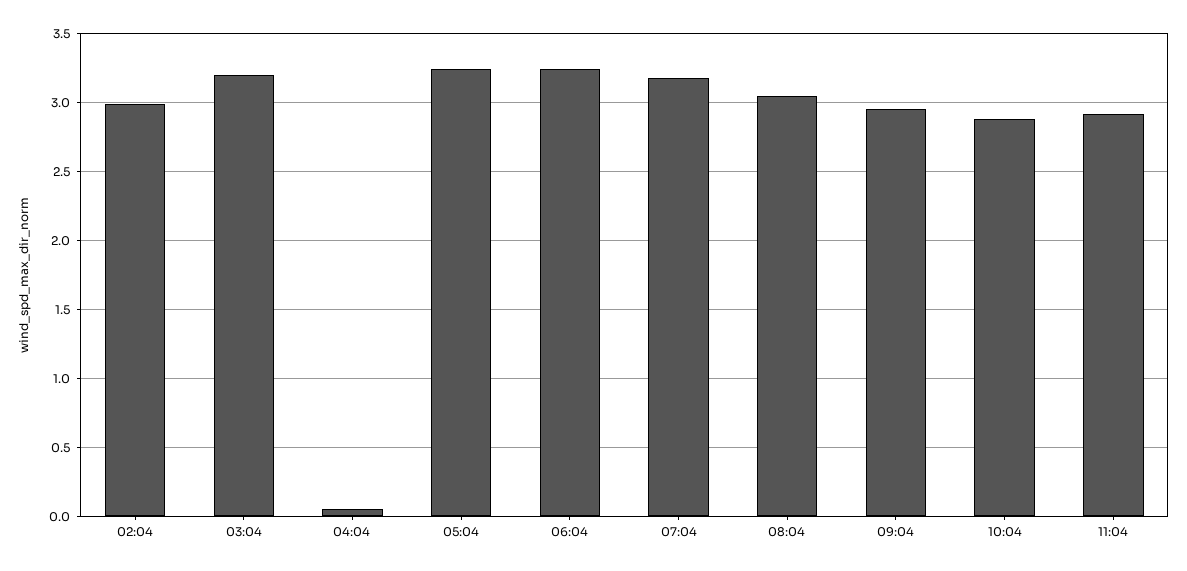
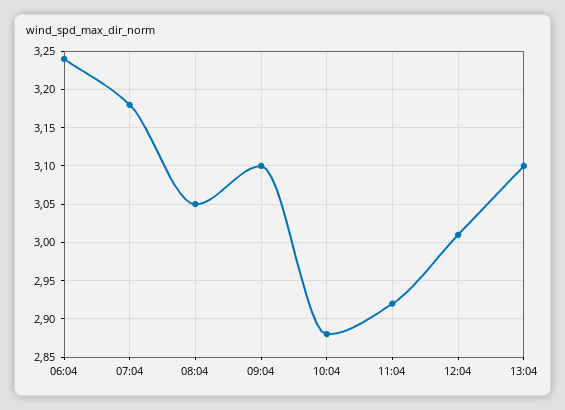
02:04: 3 -> none
03:04: 3.2 -> none
04:04: 0.05 -> none
05:04: 3.25 -> none
09:04: 2.95 -> 3.1
12:04: none -> 3.01
13:04: none -> 3.1

